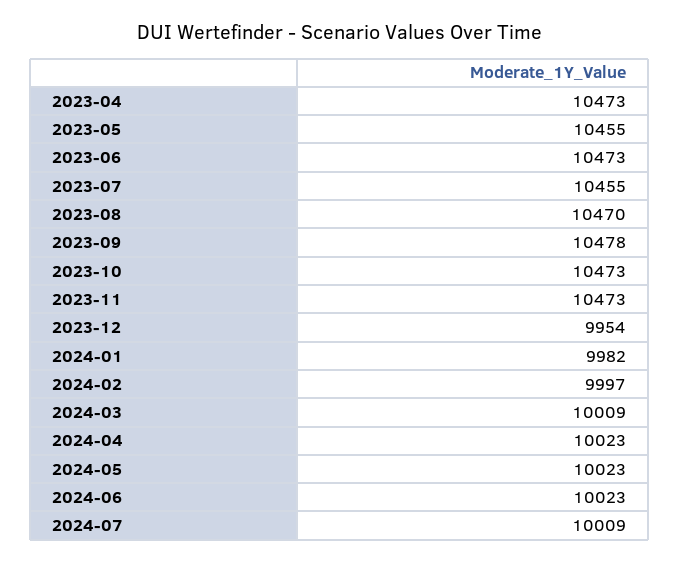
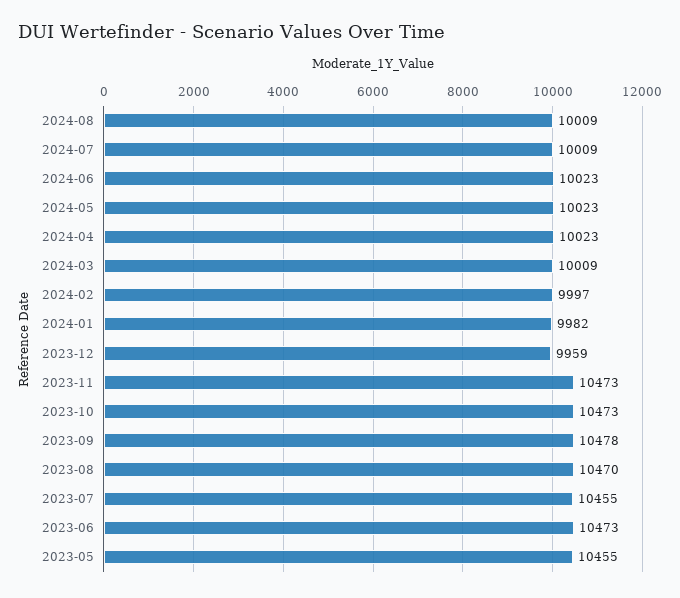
2023-04: 10473 -> none
2023-12: 9954 -> 9959
2024-08: none -> 10009

